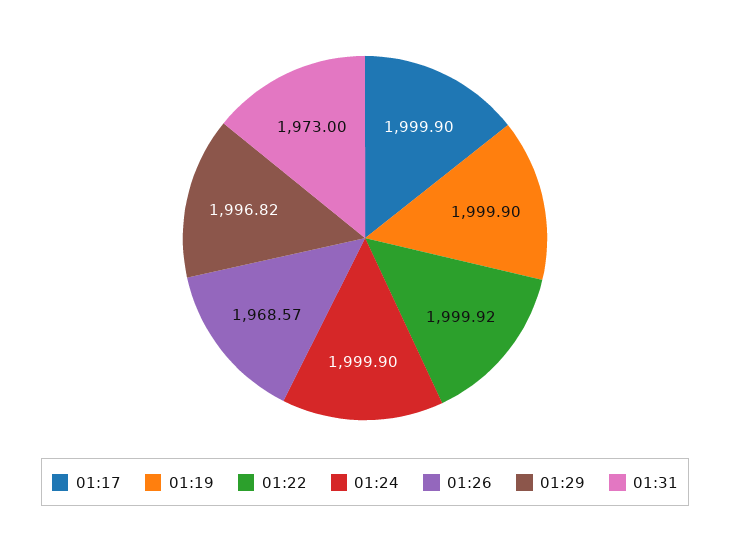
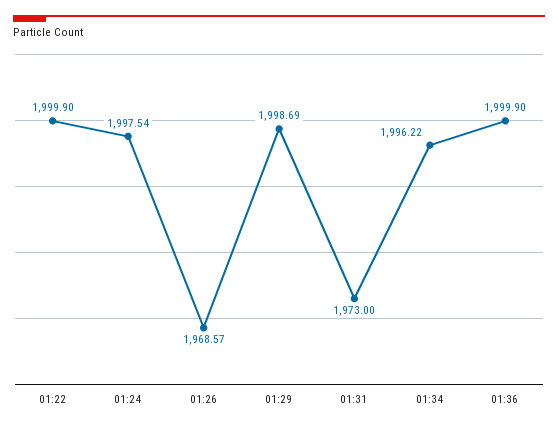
01:17: 1999.9 -> none
01:19: 1999.9 -> none
01:22: 1999.92 -> 1999.9
01:24: 1999.9 -> 1997.54
01:29: 1996.82 -> 1998.69
01:34: none -> 1996.22
01:36: none -> 1999.9

